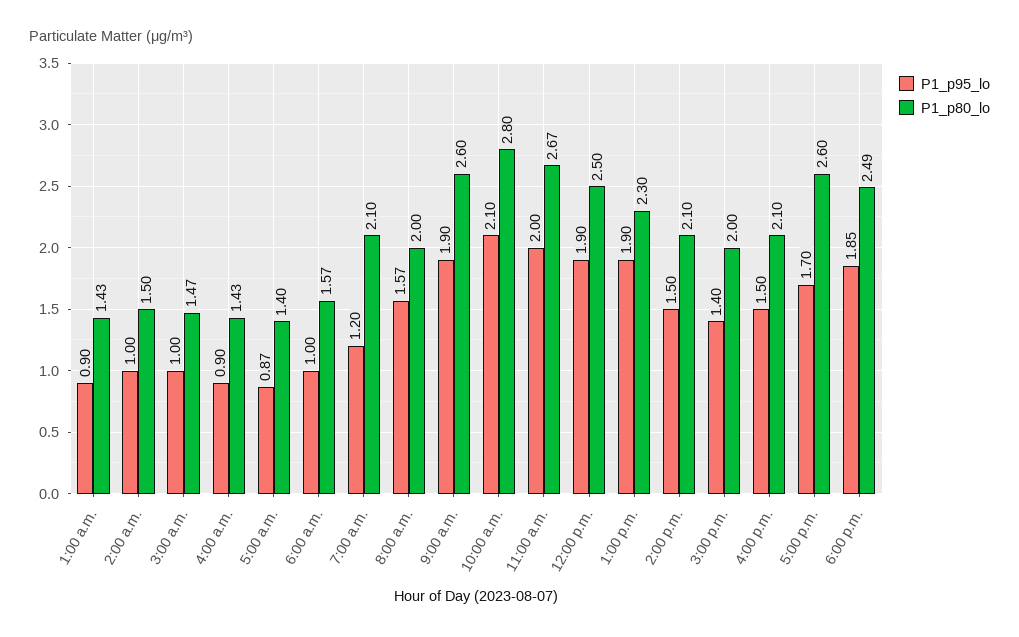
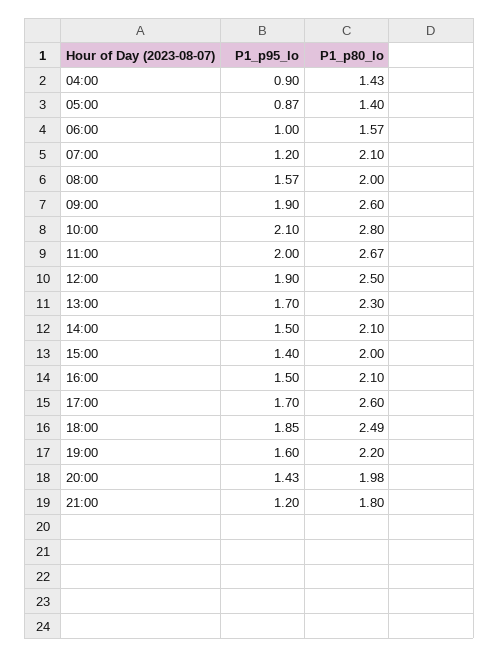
P1_p95_lo, 1:00 a.m.: 0.9 -> none
P1_p80_lo, 1:00 a.m.: 1.43 -> none
P1_p95_lo, 2:00 a.m.: 1 -> none
P1_p80_lo, 2:00 a.m.: 1.5 -> none
P1_p95_lo, 3:00 a.m.: 1 -> none
P1_p80_lo, 3:00 a.m.: 1.47 -> none
P1_p95_lo, 1:00 p.m.: 1.9 -> 1.7
P1_p95_lo, 19:00: none -> 1.6
P1_p80_lo, 19:00: none -> 2.2
P1_p95_lo, 20:00: none -> 1.43
P1_p80_lo, 20:00: none -> 1.98
P1_p95_lo, 21:00: none -> 1.2
P1_p80_lo, 21:00: none -> 1.8

